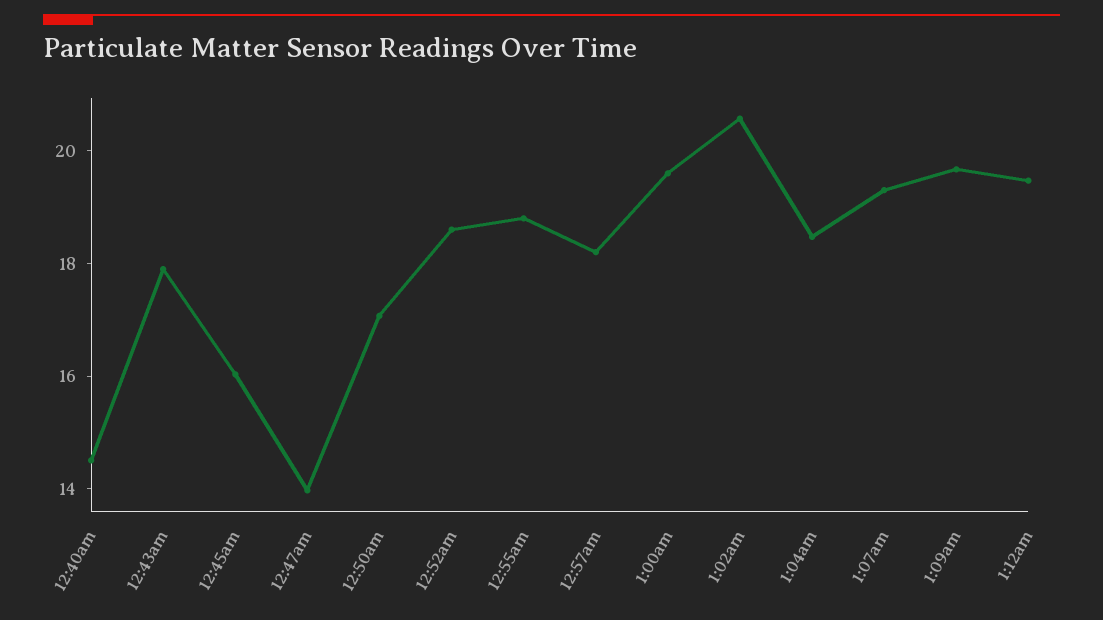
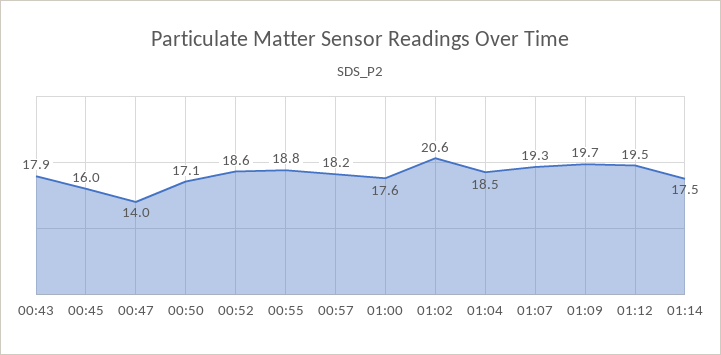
12:40am: 14.5 -> none
1:00am: 19.5 -> 17.6
01:14: none -> 17.5

